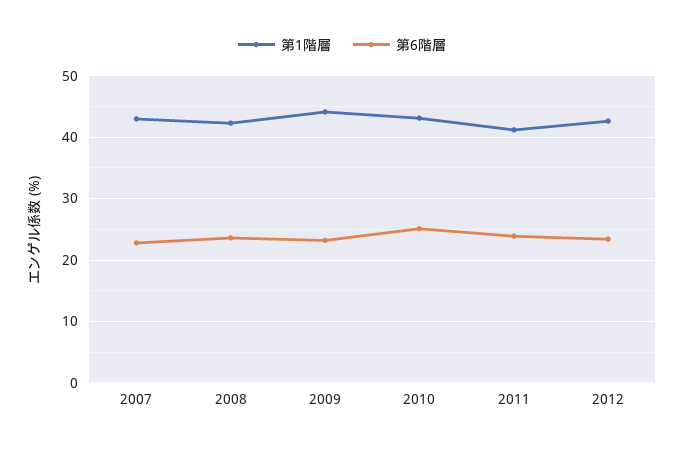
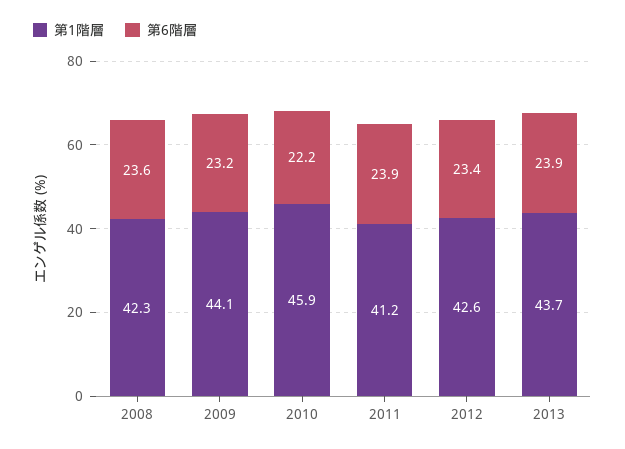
第1階層, 2007: 43 -> none
第6階層, 2007: 23 -> none
第1階層, 2010: 43 -> 45.9
第6階層, 2010: 25 -> 22.2
第1階層, 2013: none -> 43.7
第6階層, 2013: none -> 23.9

